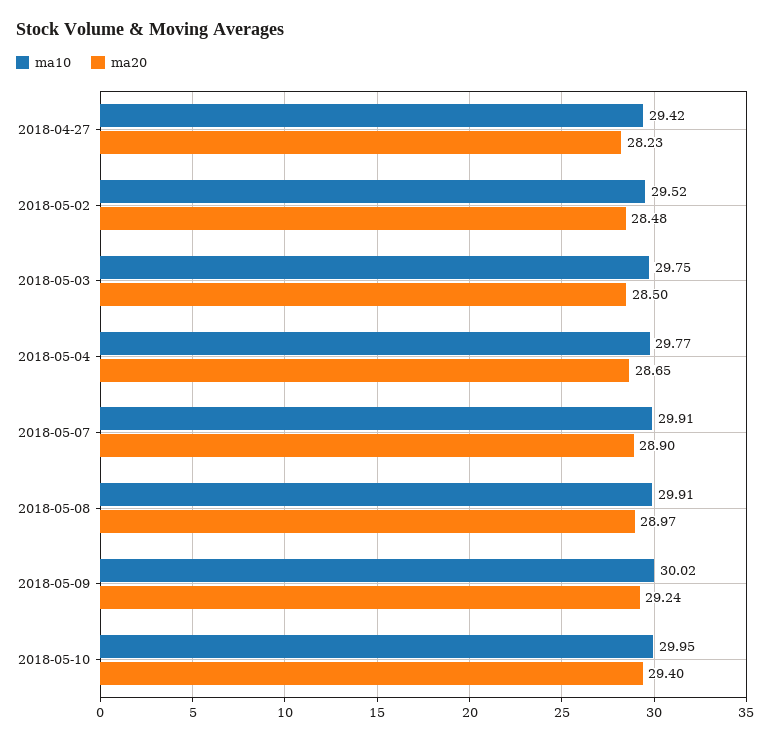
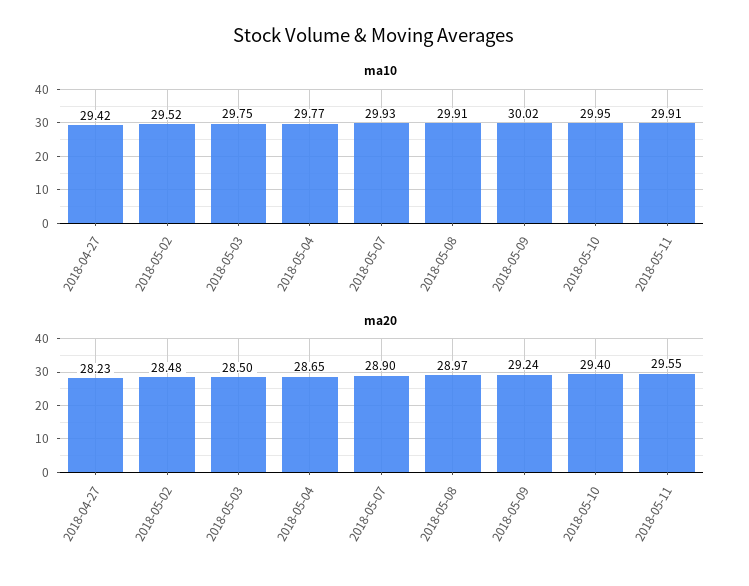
ma10, 2018-05-07: 29.91 -> 29.93
ma10, 2018-05-11: none -> 29.91
ma20, 2018-05-11: none -> 29.55

